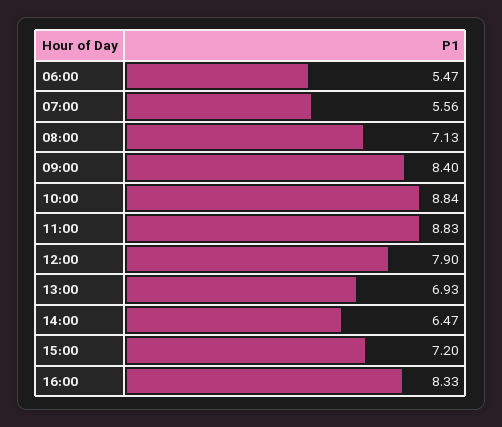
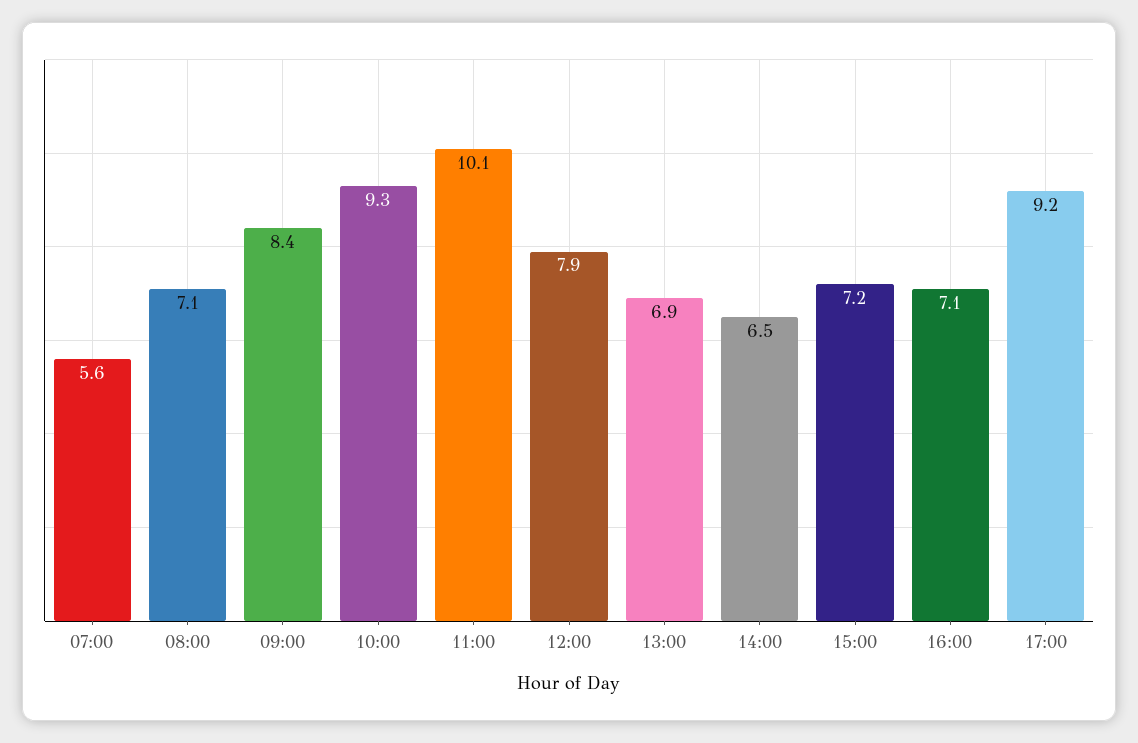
06:00: 5.47 -> none
10:00: 8.84 -> 9.3
11:00: 8.83 -> 10.1
16:00: 8.33 -> 7.1
17:00: none -> 9.2

